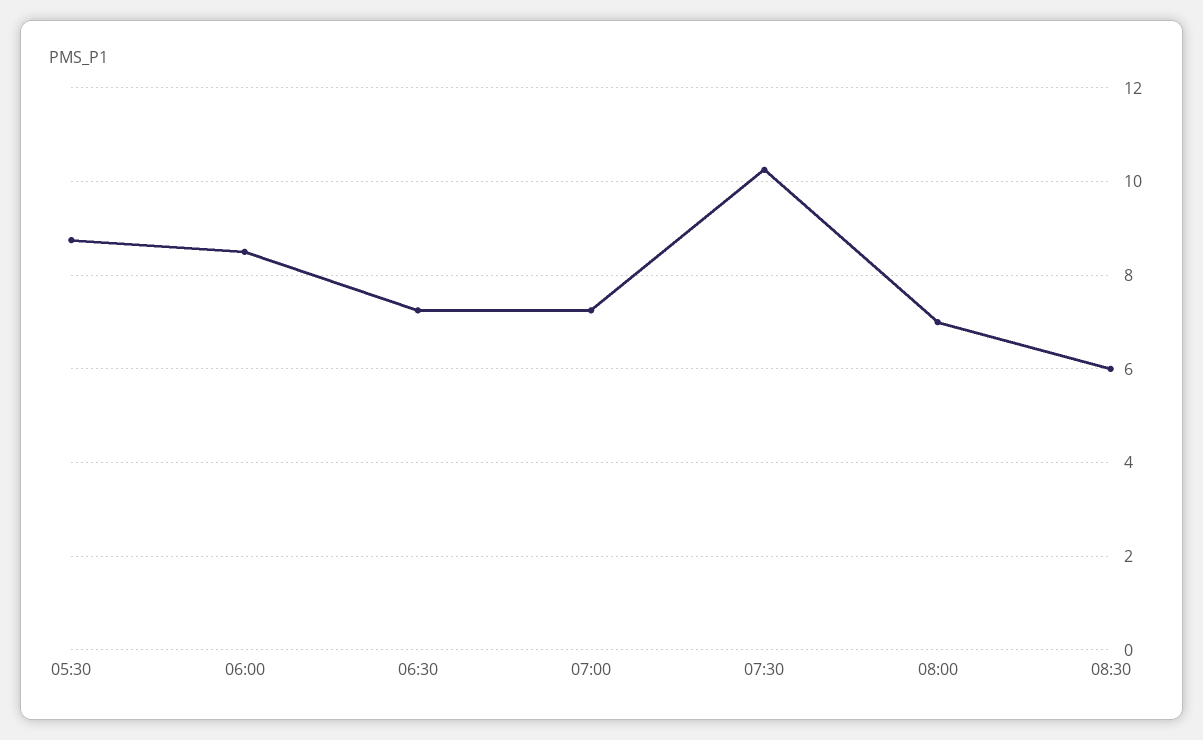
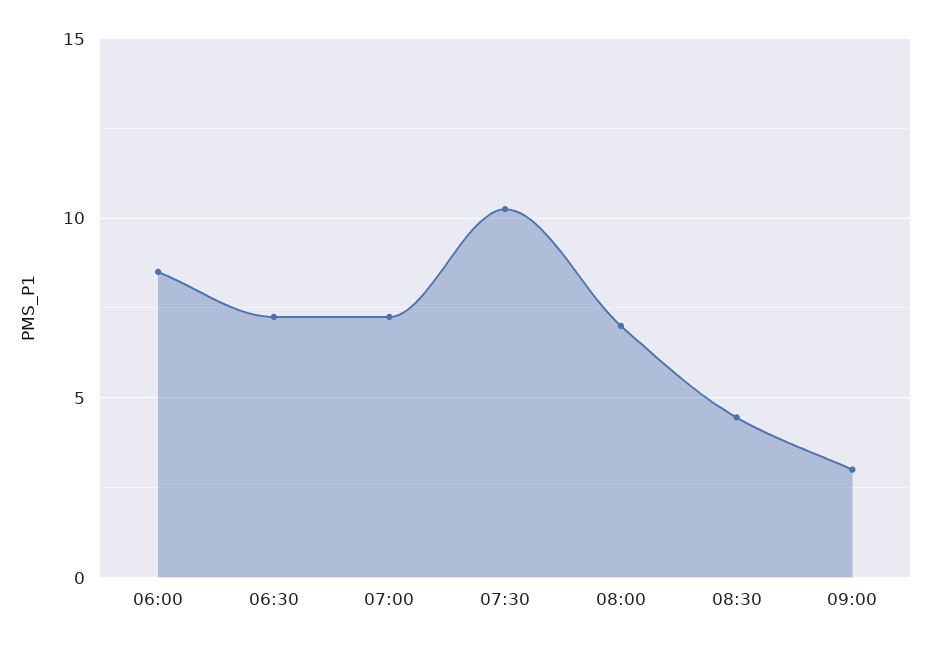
05:30: 8.8 -> none
08:30: 6 -> 4.5
09:00: none -> 3

